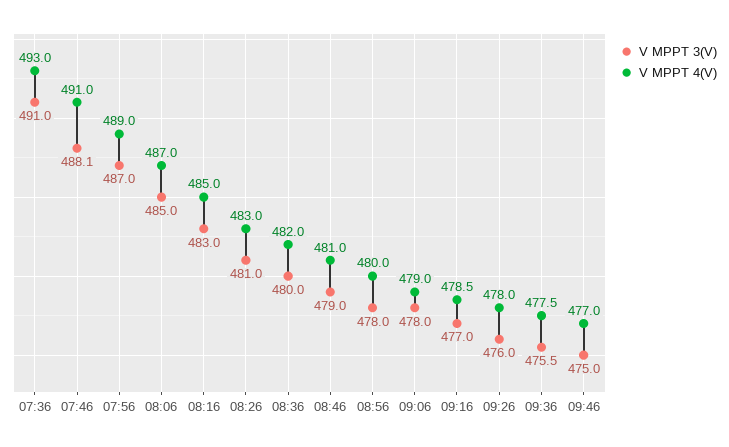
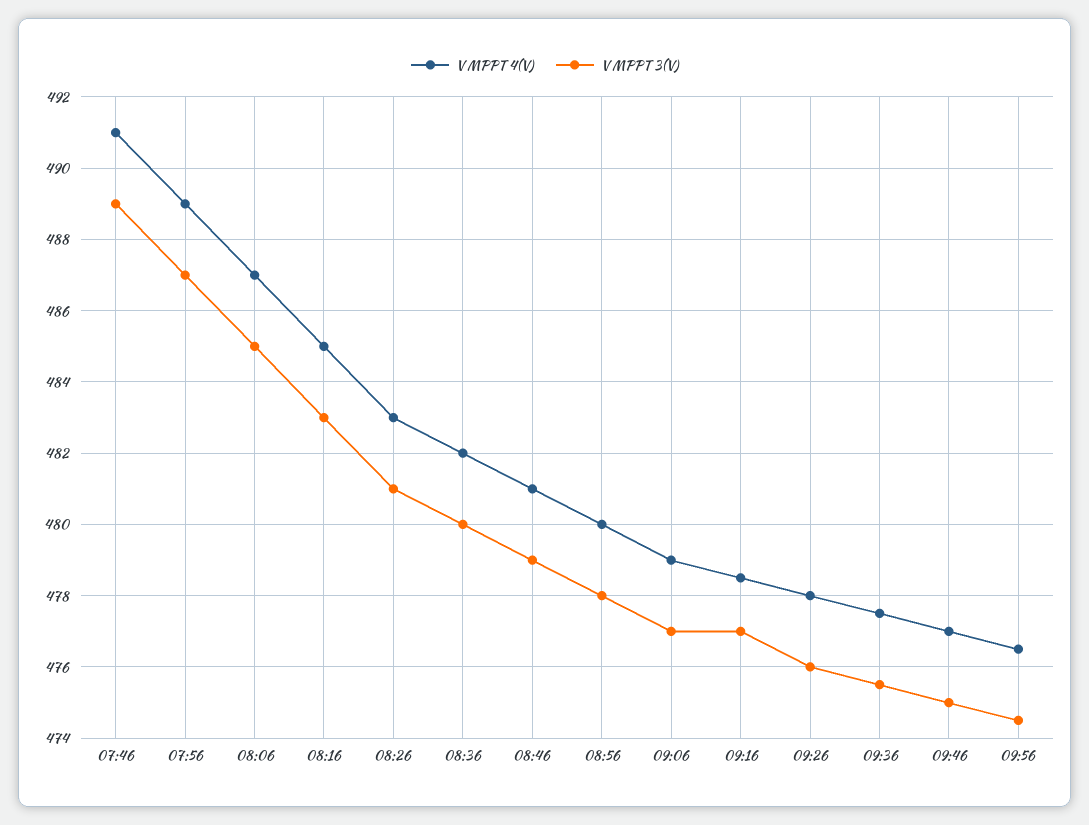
V MPPT 3(V), 07:36: 491 -> none
V MPPT 4(V), 07:36: 493 -> none
V MPPT 3(V), 07:46: 488.1 -> 489
V MPPT 3(V), 09:06: 478 -> 477
V MPPT 4(V), 09:56: none -> 476.5
V MPPT 3(V), 09:56: none -> 474.5

